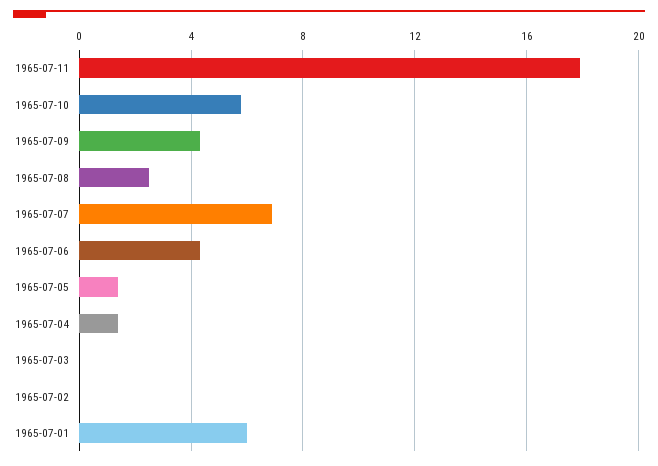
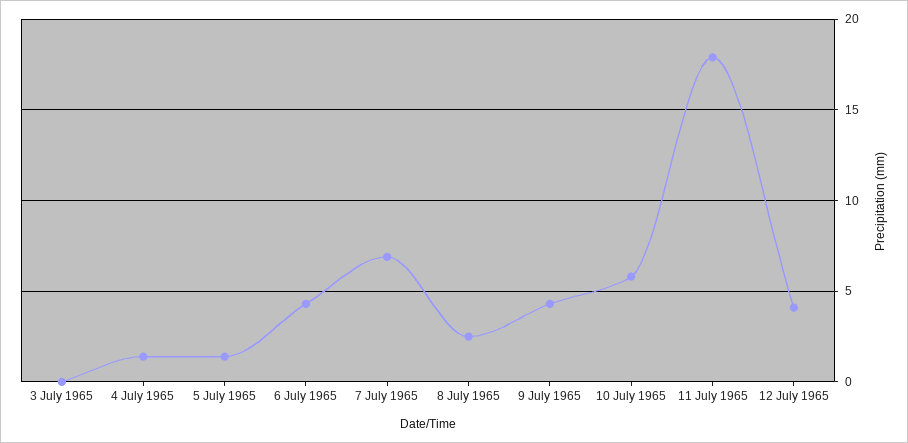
1965-07-02: 0 -> none
1965-07-01: 6 -> none
12 July 1965: none -> 4

